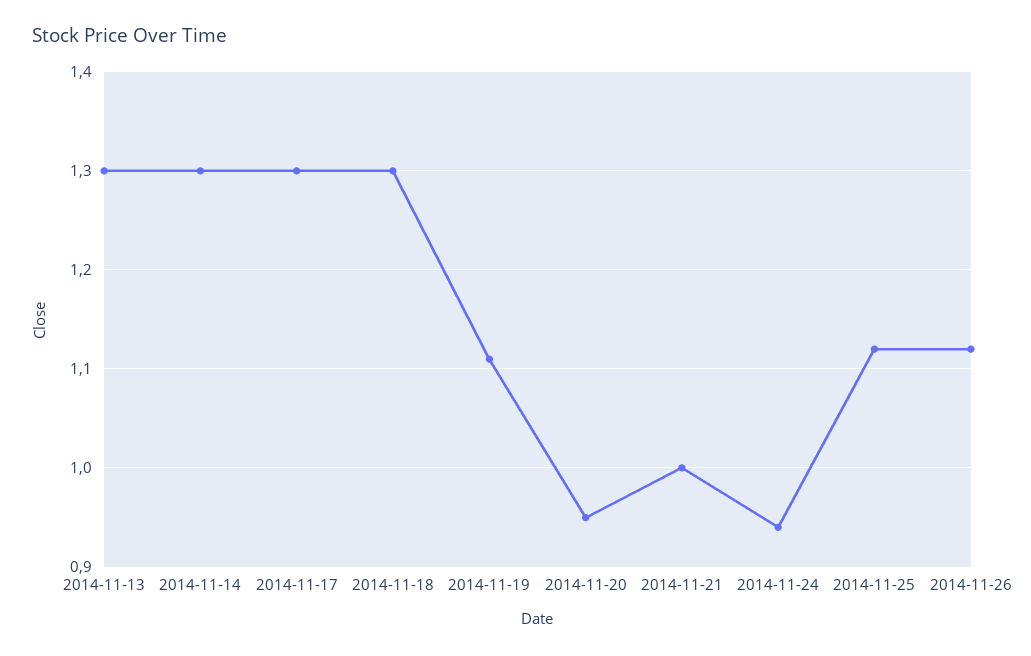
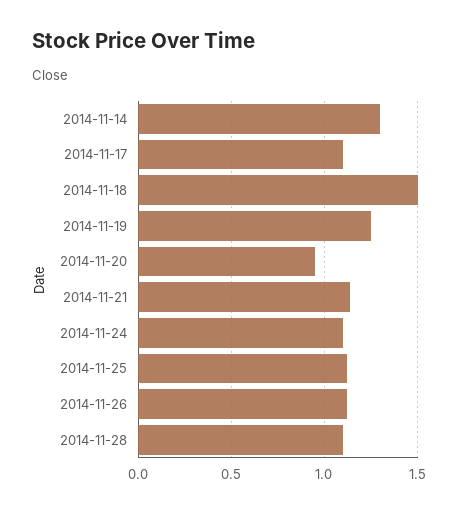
2014-11-13: 1.3 -> none
2014-11-17: 1.3 -> 1.1
2014-11-18: 1.3 -> 1.5
2014-11-19: 1.11 -> 1.25
2014-11-21: 1 -> 1.15
2014-11-24: 0.94 -> 1.1
2014-11-28: none -> 1.1

